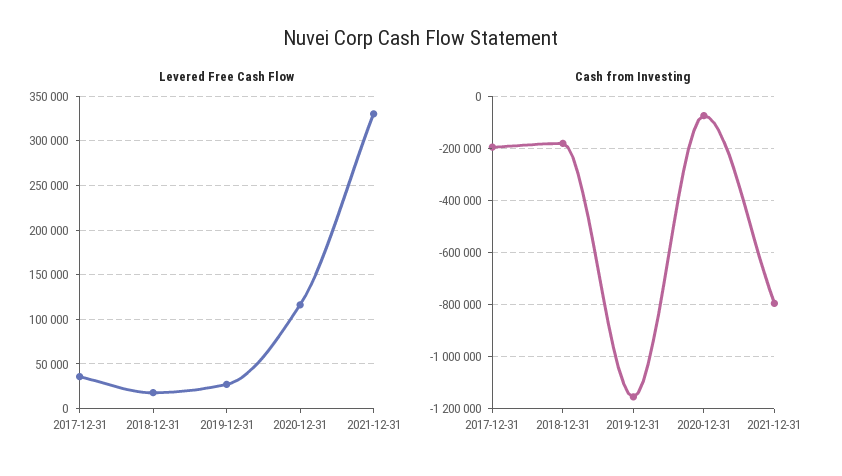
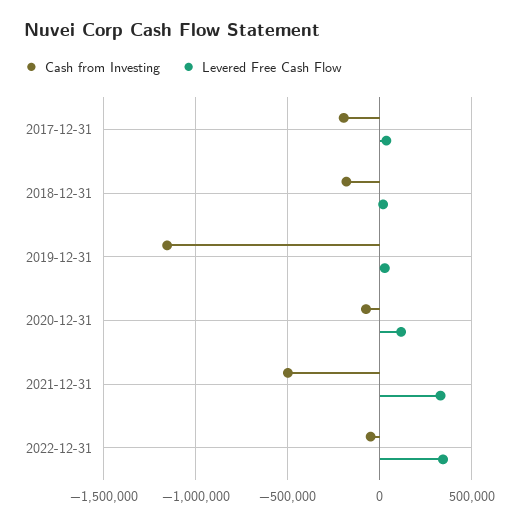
Cash from Investing, 2021-12-31: -800000 -> -500000
Cash from Investing, 2022-12-31: none -> -50000
Levered Free Cash Flow, 2022-12-31: none -> 350000

